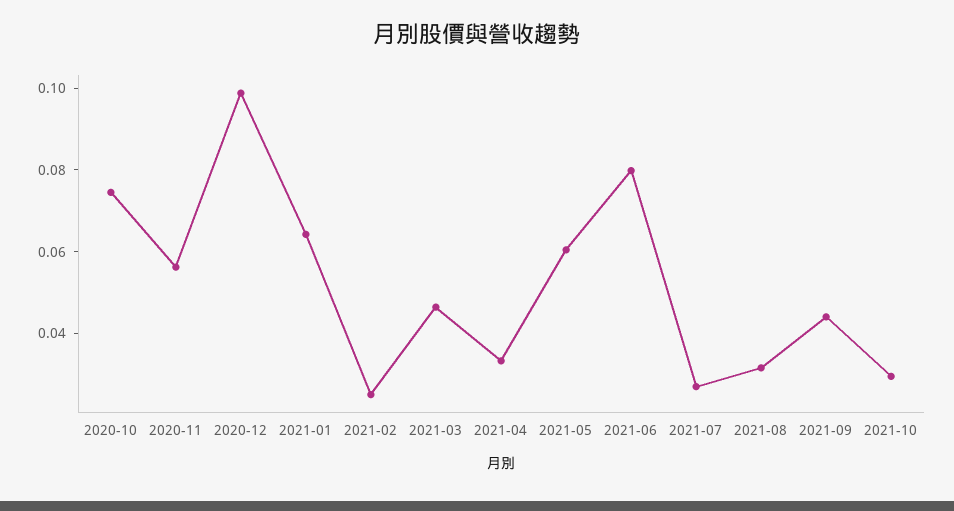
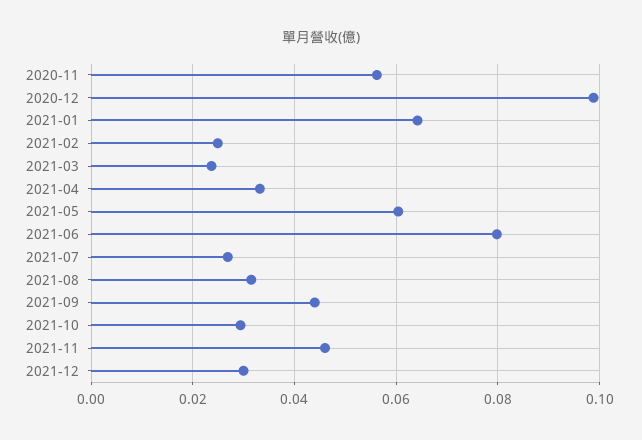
2020-10: 0.075 -> none
2021-03: 0.045 -> 0.024
2021-11: none -> 0.046
2021-12: none -> 0.03

